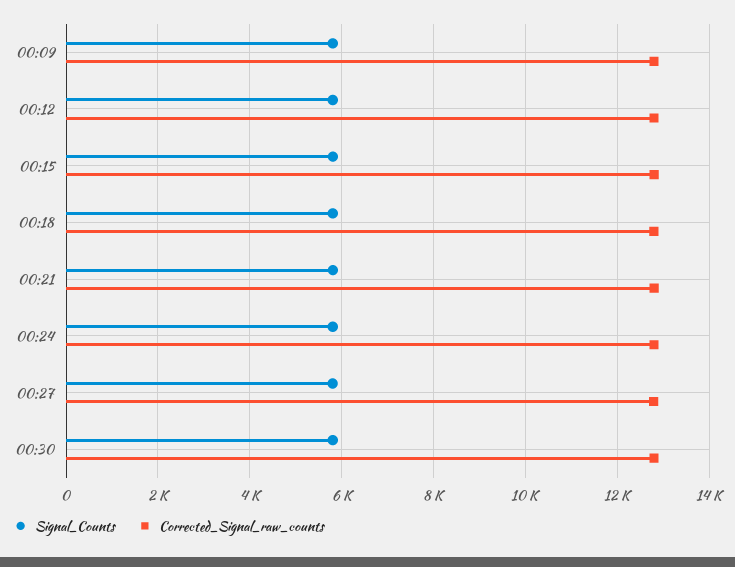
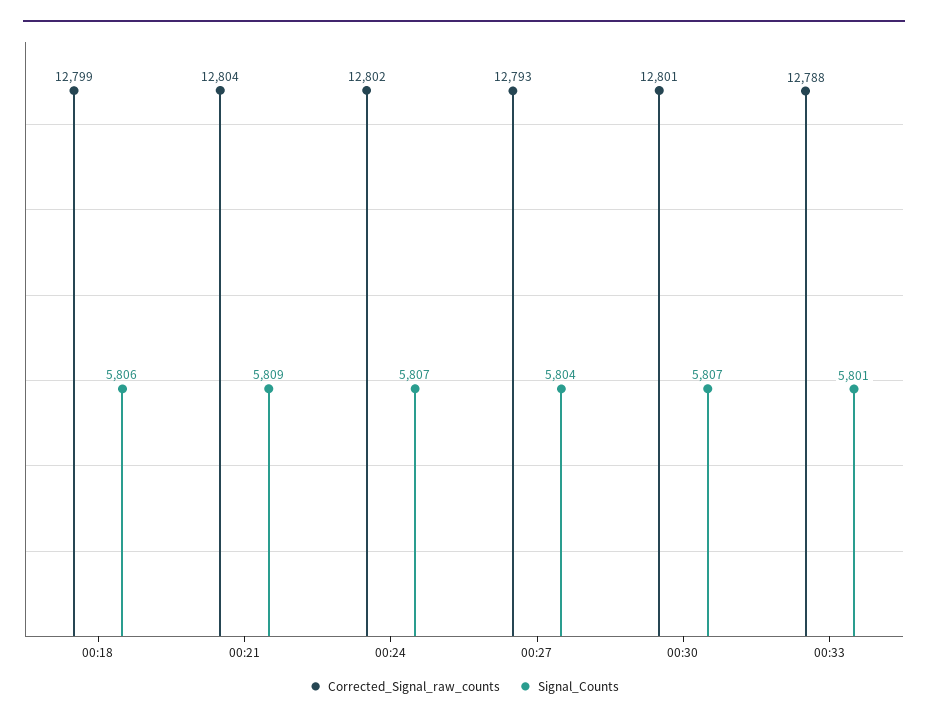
Signal_Counts, 00:09: 5800 -> none
Corrected_Signal_raw_counts, 00:09: 12800 -> none
Signal_Counts, 00:12: 5800 -> none
Corrected_Signal_raw_counts, 00:12: 12800 -> none
Signal_Counts, 00:15: 5800 -> none
Corrected_Signal_raw_counts, 00:15: 12800 -> none
Corrected_Signal_raw_counts, 00:33: none -> 12788
Signal_Counts, 00:33: none -> 5801

